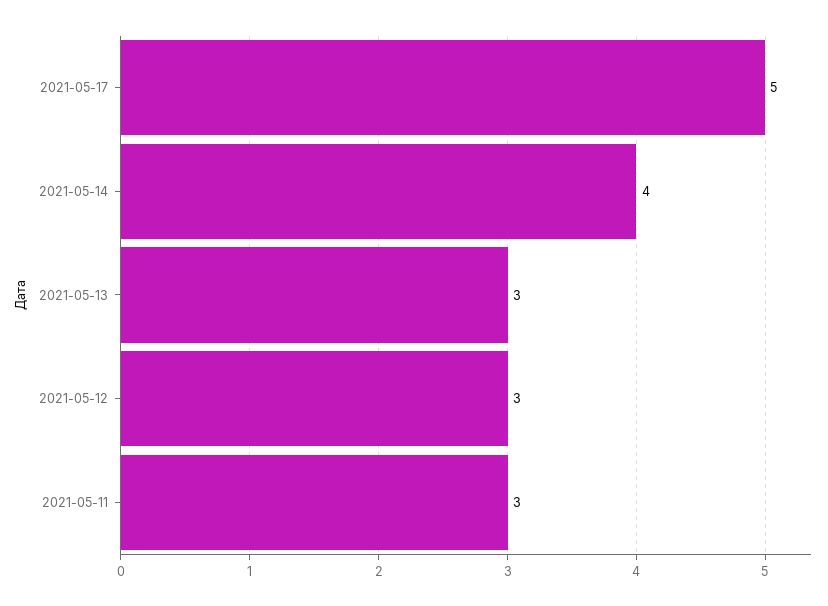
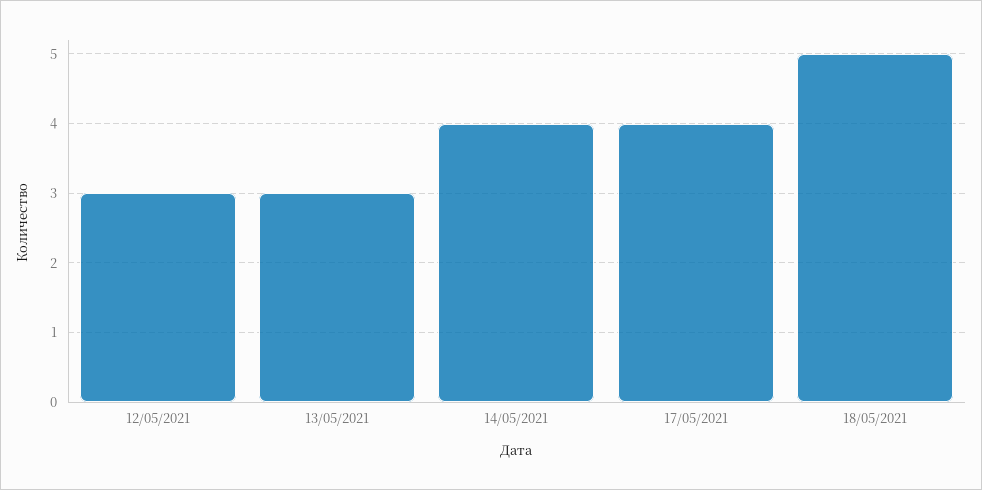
2021-05-17: 5 -> 4
2021-05-11: 3 -> none
18/05/2021: none -> 5

